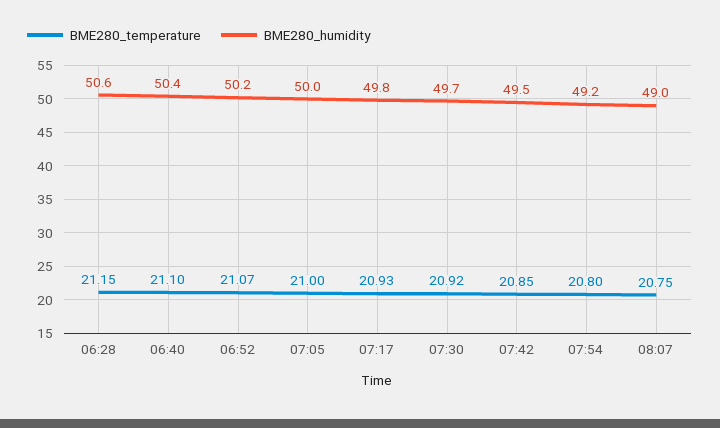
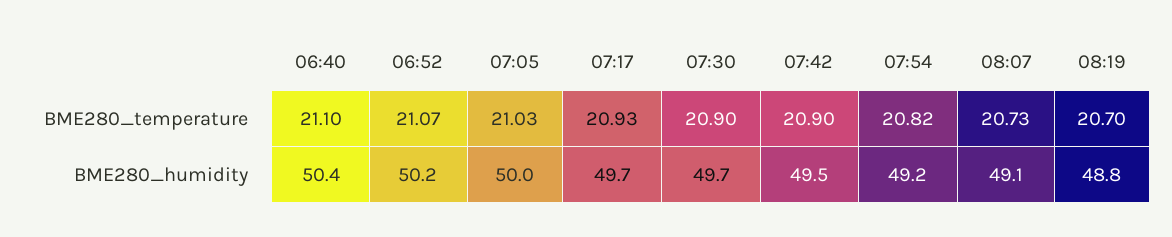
BME280_temperature, 06:28: 21.15 -> none
BME280_humidity, 06:28: 50.6 -> none
BME280_temperature, 07:05: 21 -> 21.03
BME280_humidity, 07:17: 49.8 -> 49.7
BME280_temperature, 07:30: 20.92 -> 20.9
BME280_temperature, 07:42: 20.85 -> 20.9
BME280_temperature, 07:54: 20.8 -> 20.82
BME280_temperature, 08:07: 20.75 -> 20.73
BME280_humidity, 08:07: 49 -> 49.1
BME280_temperature, 08:19: none -> 20.7
BME280_humidity, 08:19: none -> 48.8

